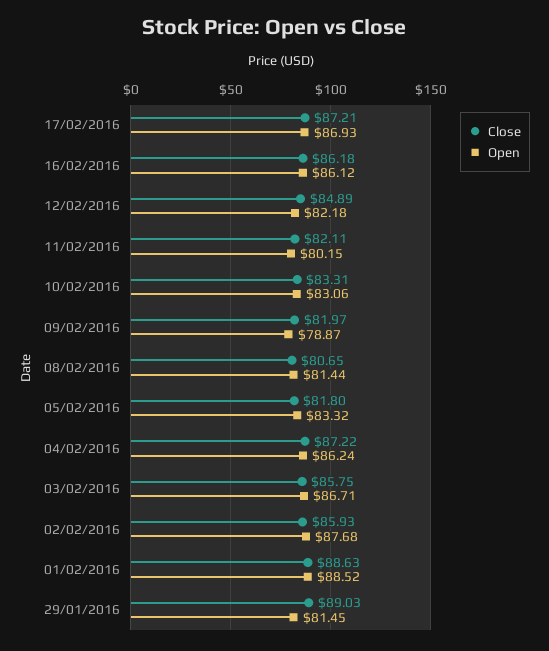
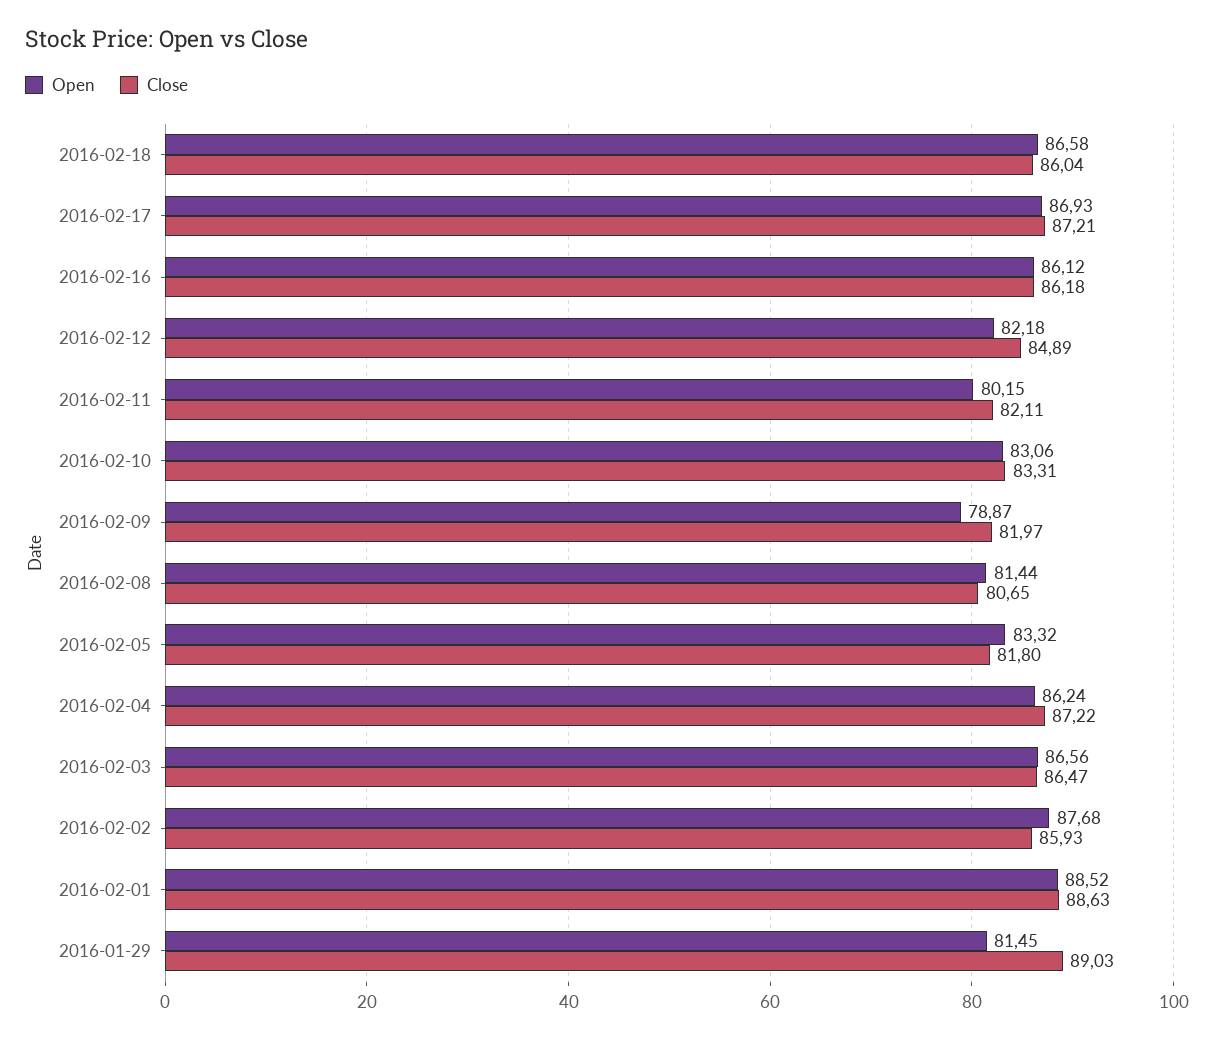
Close, 03/02/2016: 85.75 -> 86.47
Open, 03/02/2016: 86.71 -> 86.56
Open, 2016-02-18: none -> 86.58
Close, 2016-02-18: none -> 86.04

